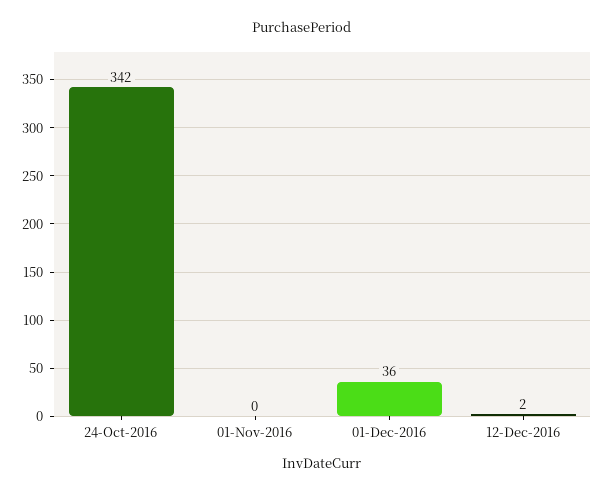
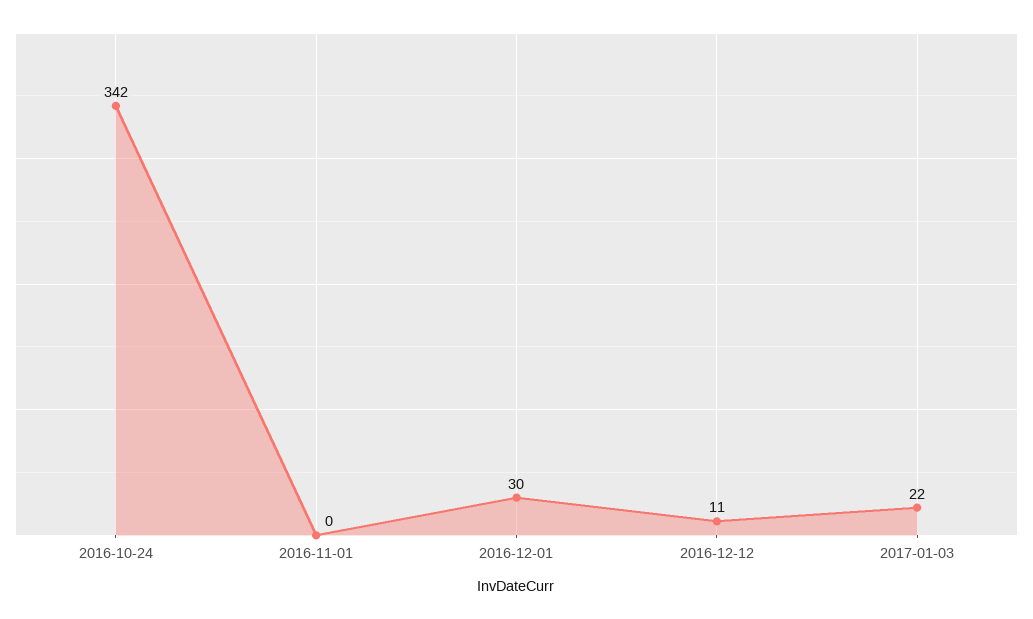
01-Dec-2016: 36 -> 30
12-Dec-2016: 2 -> 11
2017-01-03: none -> 22

